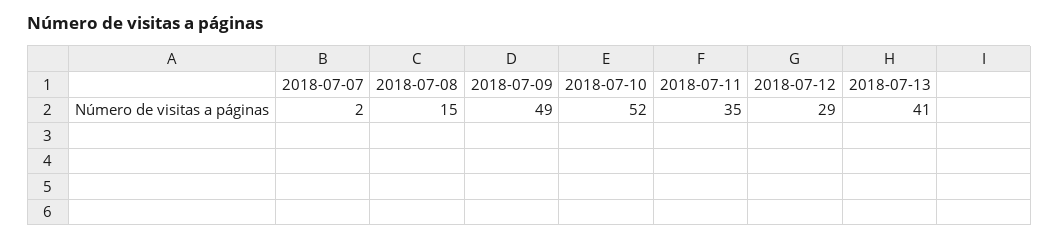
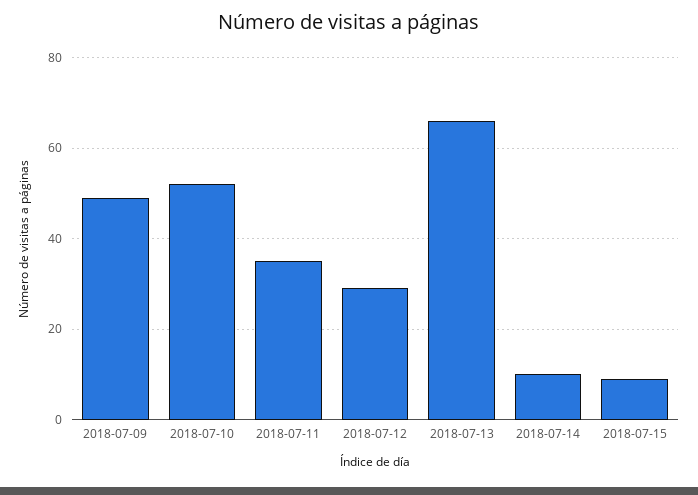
2018-07-07: 2 -> none
2018-07-08: 15 -> none
2018-07-13: 41 -> 65
2018-07-14: none -> 10
2018-07-15: none -> 10

